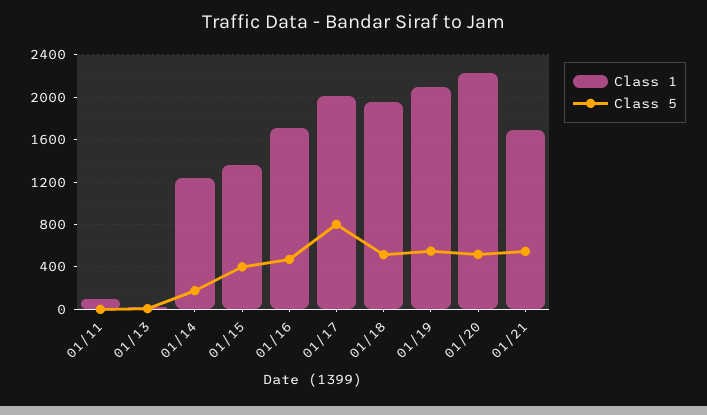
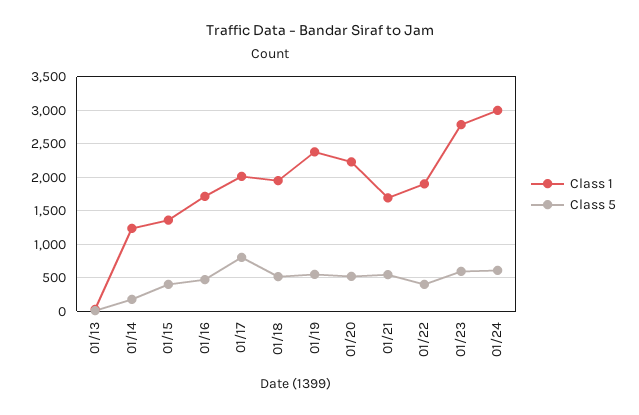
Class 1, 01/11: 100 -> none
Class 5, 01/11: 0 -> none
Class 1, 01/19: 2100 -> 2400
Class 1, 01/22: none -> 1900
Class 5, 01/22: none -> 400
Class 1, 01/23: none -> 2800
Class 5, 01/23: none -> 600
Class 1, 01/24: none -> 3000
Class 5, 01/24: none -> 600

